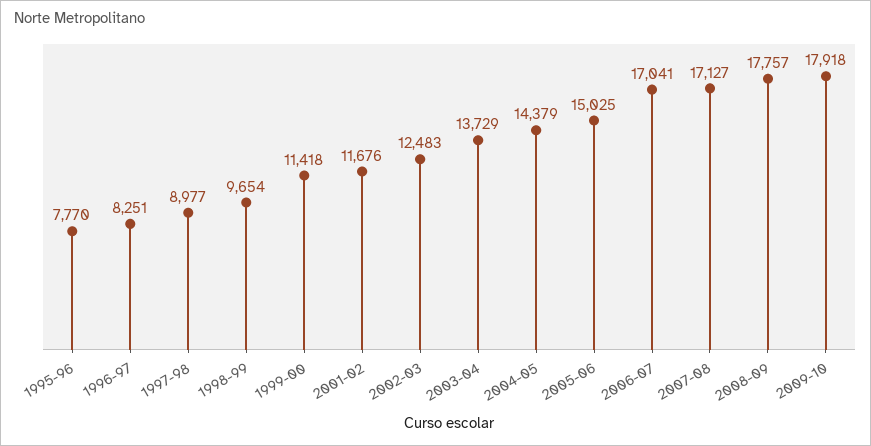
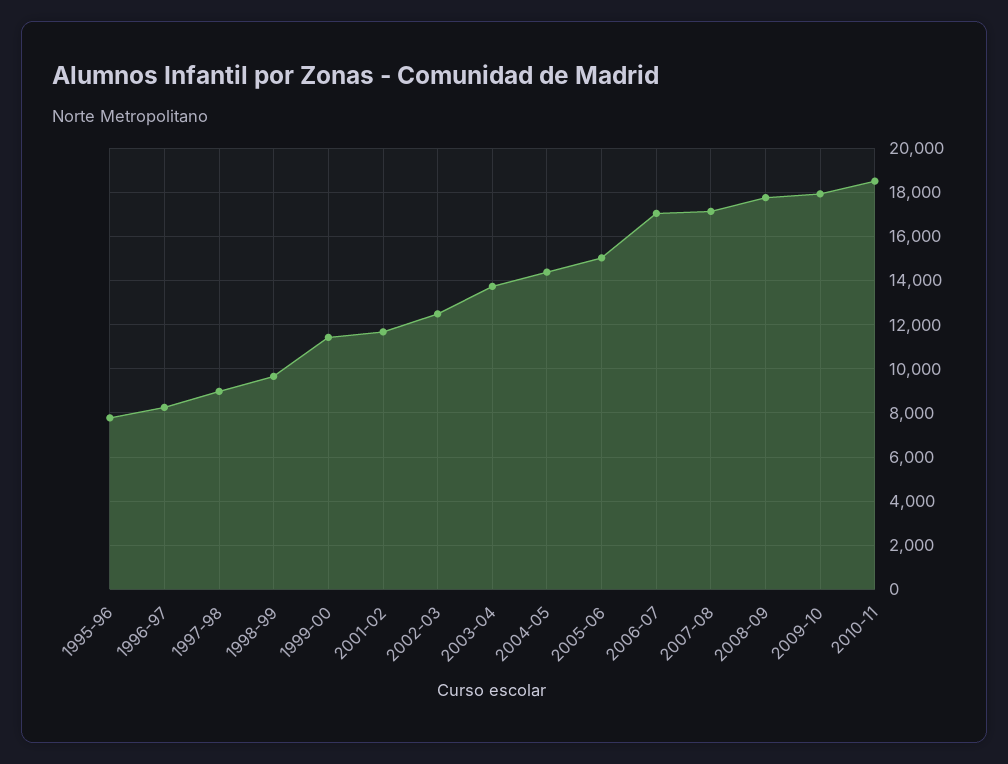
2010-11: none -> 18500

